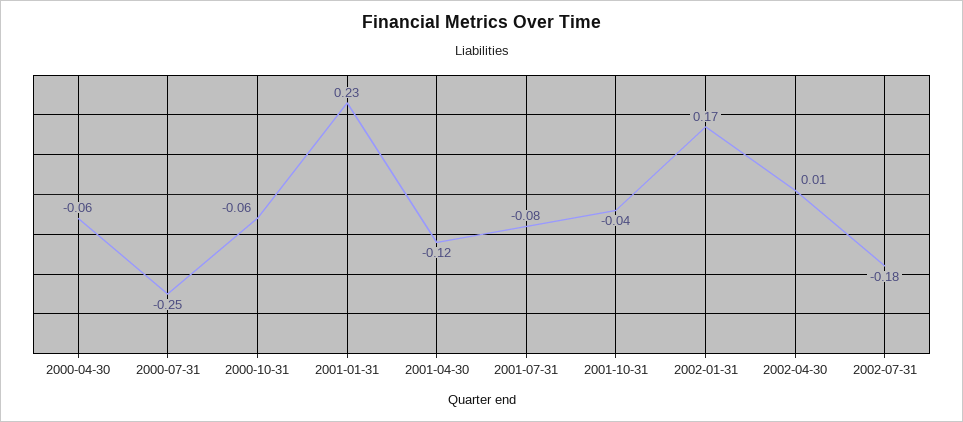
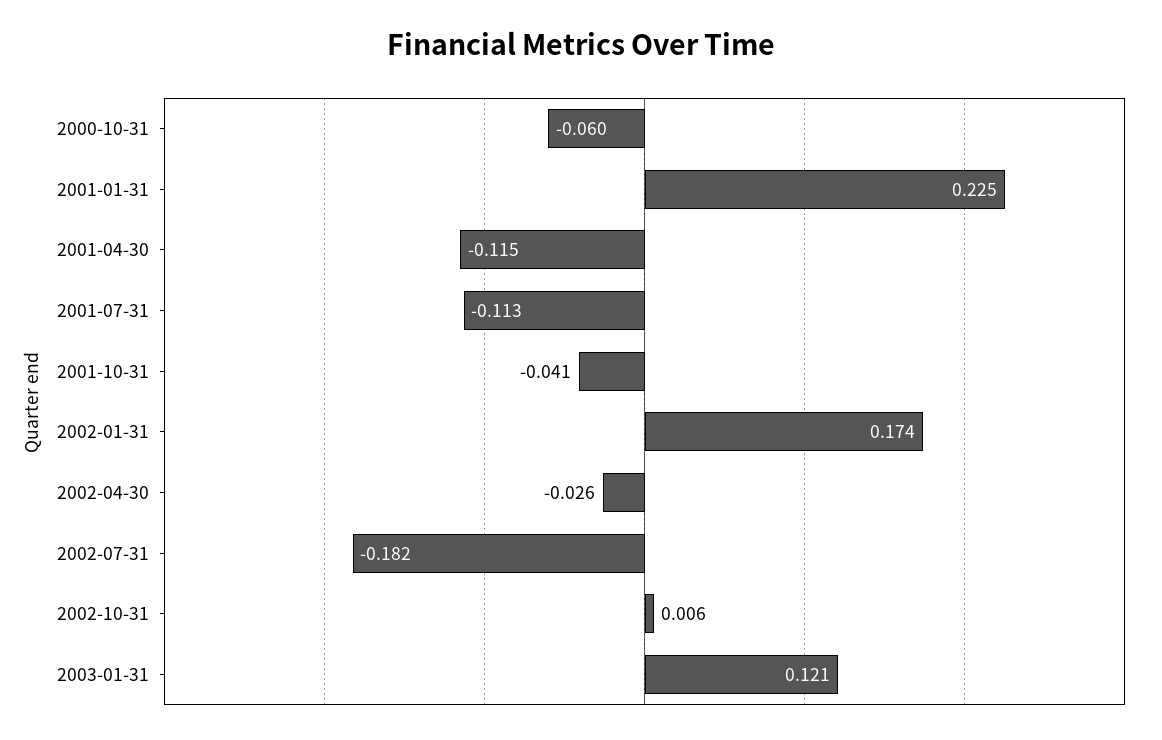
2000-04-30: -0.06 -> none
2000-07-31: -0.25 -> none
2001-07-31: -0.08 -> -0.113
2002-04-30: 0.01 -> -0.026
2002-10-31: none -> 0.006
2003-01-31: none -> 0.121

